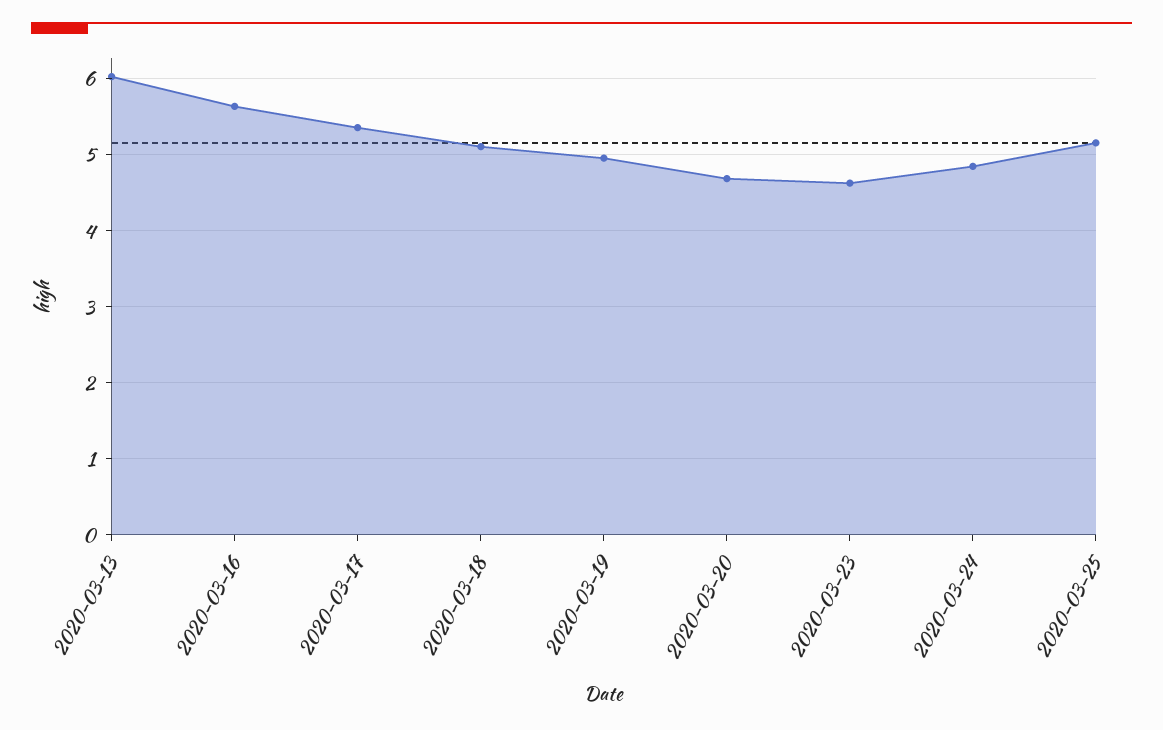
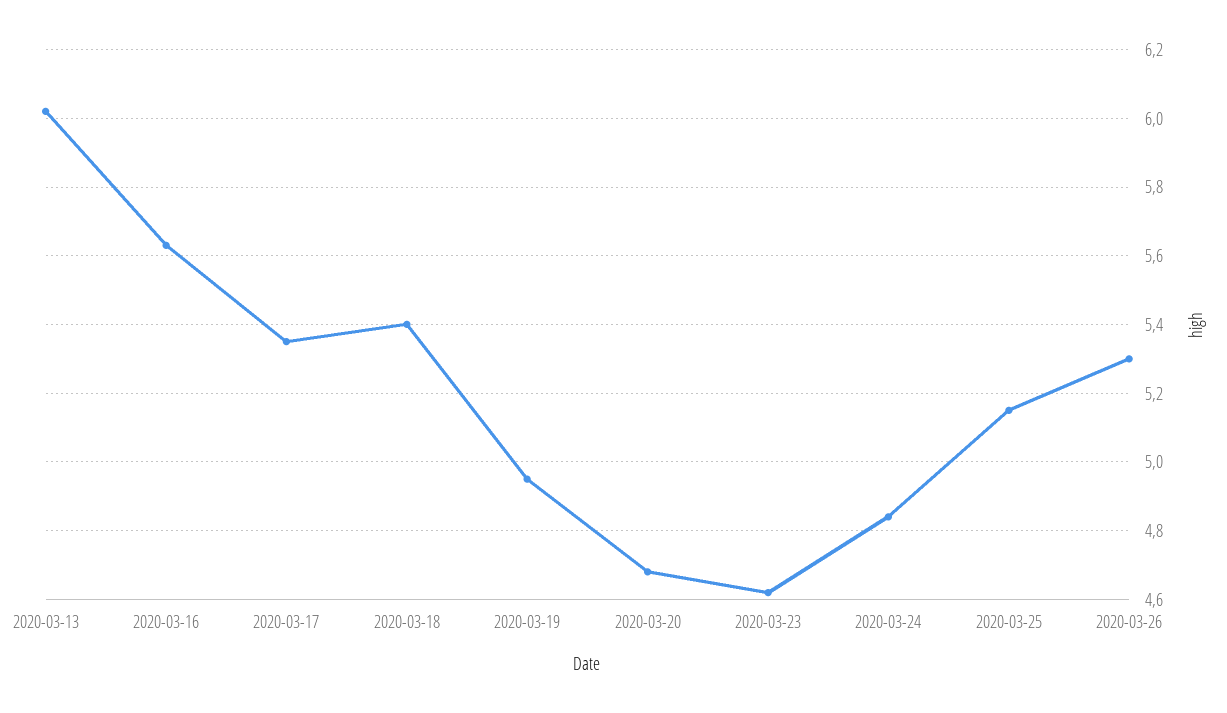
2020-03-18: 5.1 -> 5.4
2020-03-26: none -> 5.3

